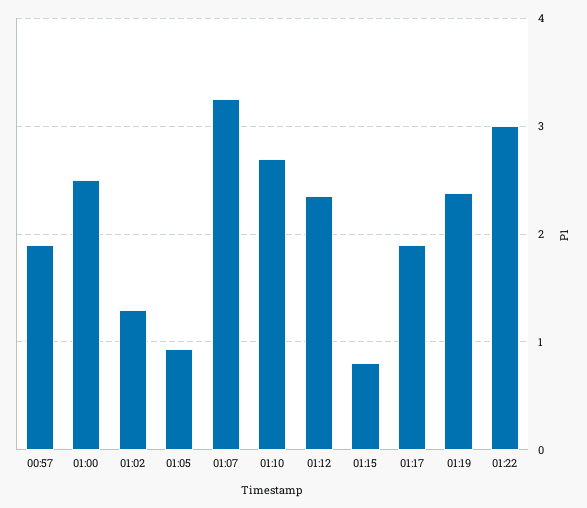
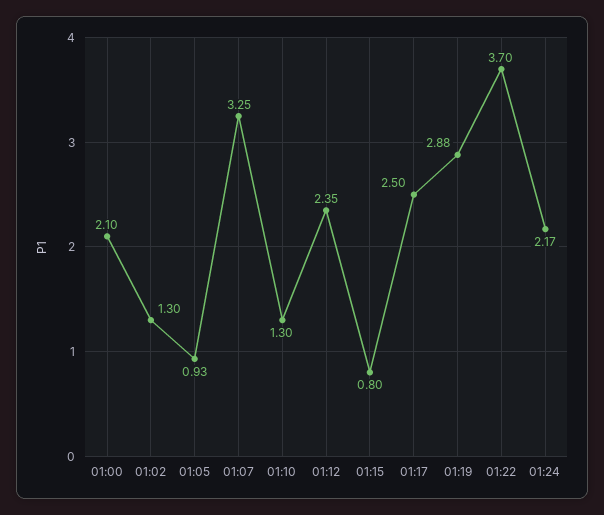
00:57: 1.9 -> none
01:00: 2.5 -> 2.1
01:10: 2.7 -> 1.3
01:17: 1.9 -> 2.5
01:19: 2.4 -> 2.88
01:22: 3 -> 3.7
01:24: none -> 2.17

